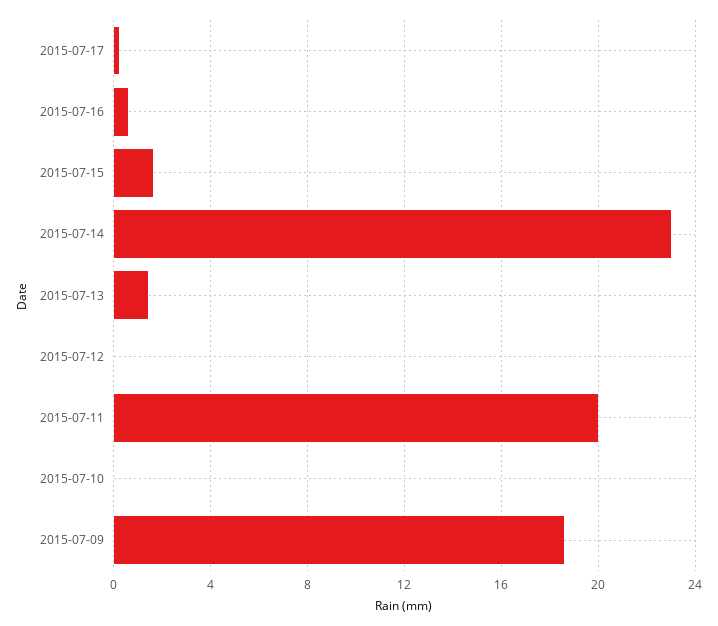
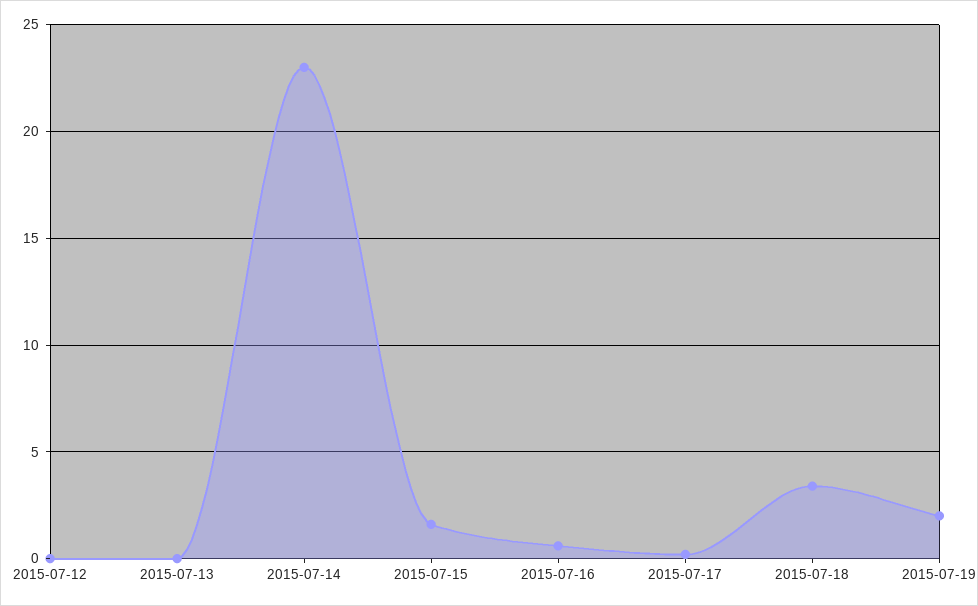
2015-07-13: 1.5 -> 0
2015-07-11: 20 -> none
2015-07-10: 0 -> none
2015-07-09: 18.5 -> none
2015-07-18: none -> 3.5
2015-07-19: none -> 2

